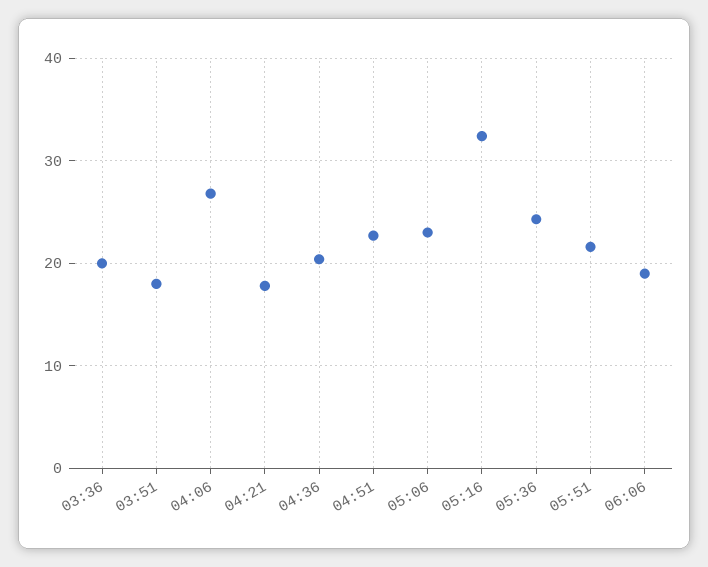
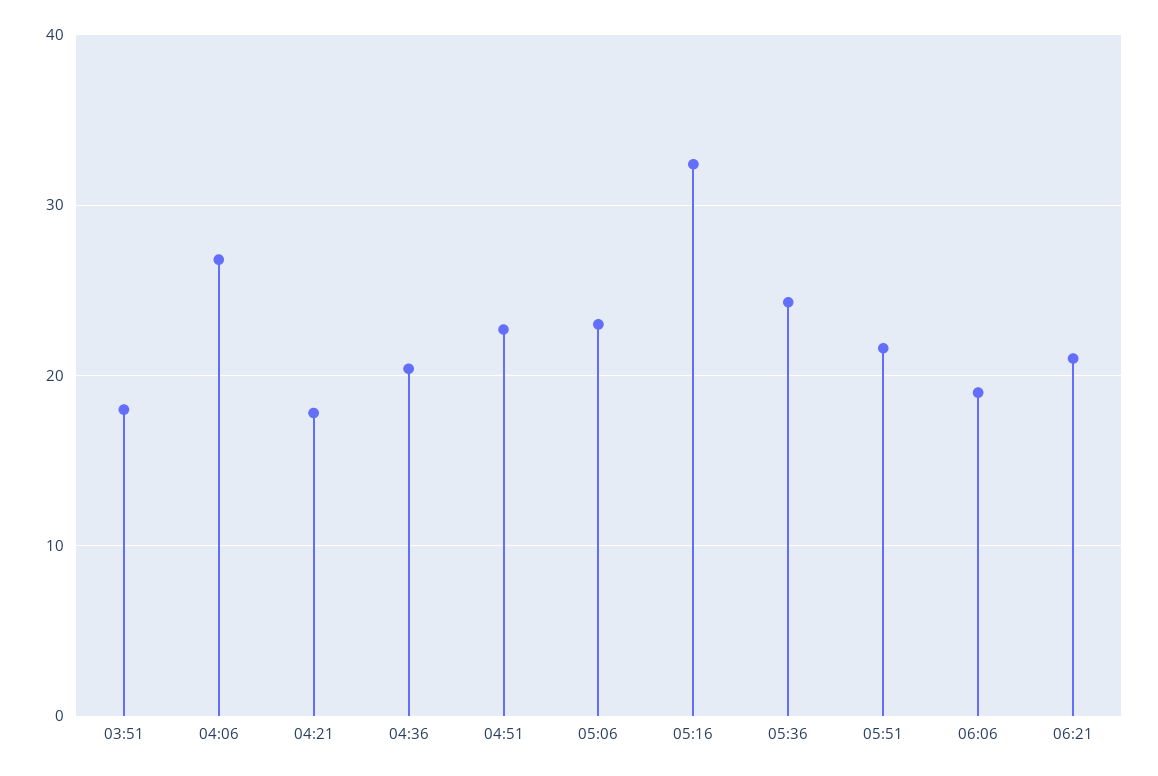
03:36: 20 -> none
06:21: none -> 21

